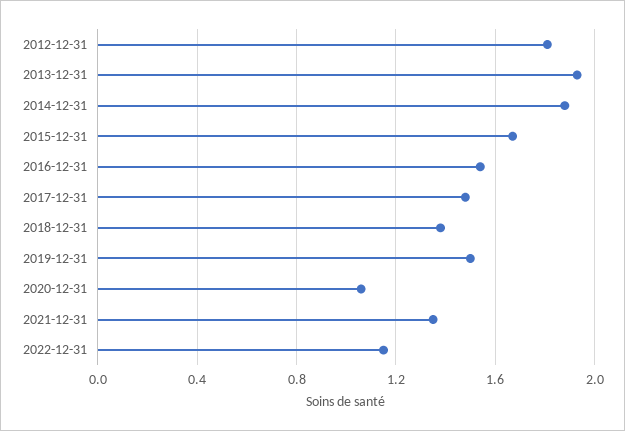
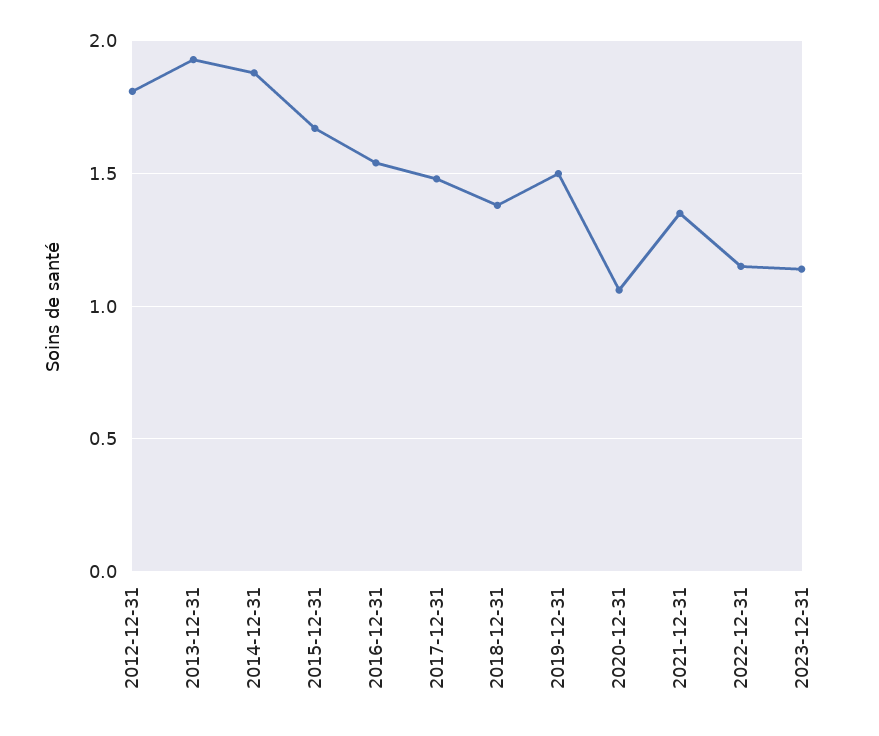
2023-12-31: none -> 1.15

